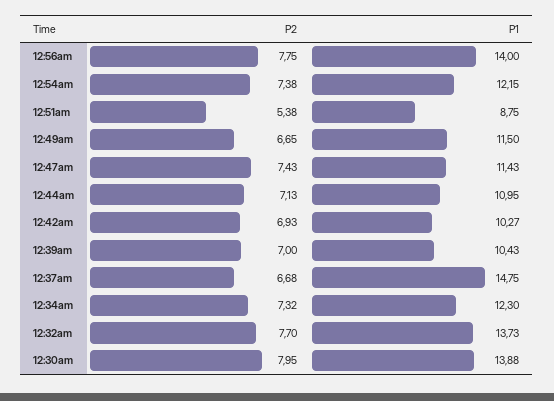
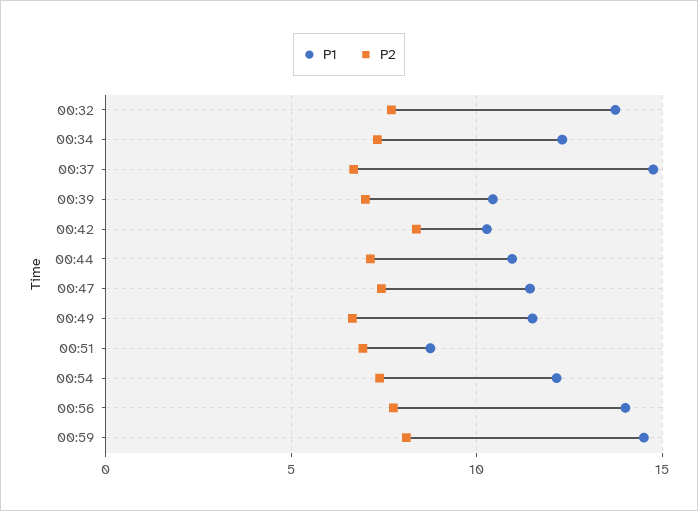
P2, 12:51am: 5.38 -> 7
P2, 12:42am: 6.93 -> 8.5
P2, 12:30am: 7.95 -> none
P1, 12:30am: 13.88 -> none
P1, 00:59: none -> 14.5
P2, 00:59: none -> 8

